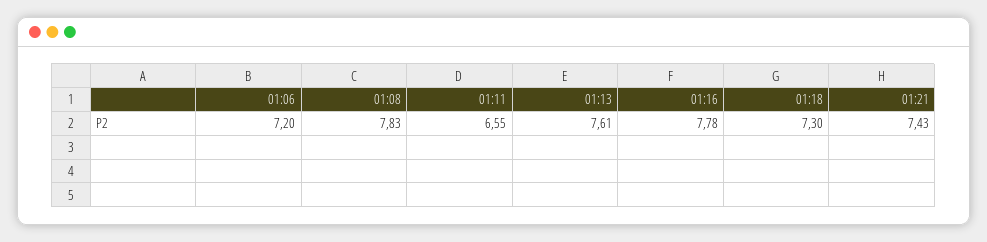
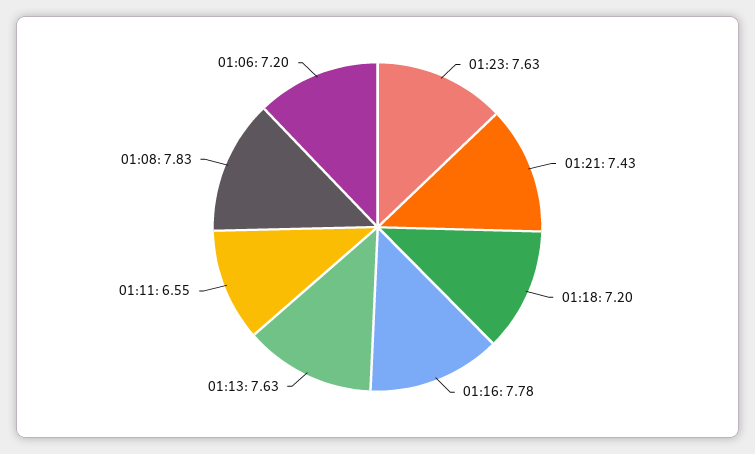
01:13: 7.61 -> 7.63
01:18: 7.3 -> 7.2
01:23: none -> 7.63

